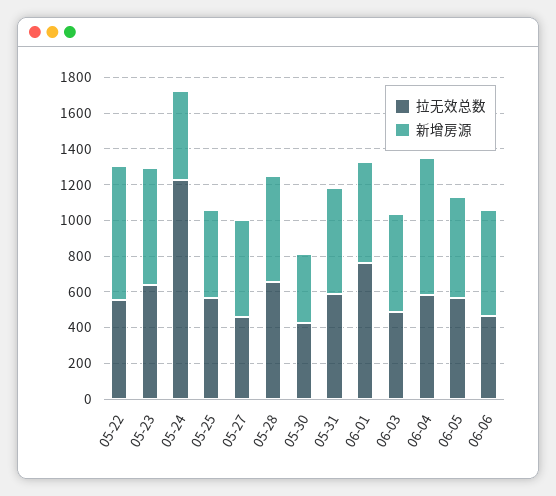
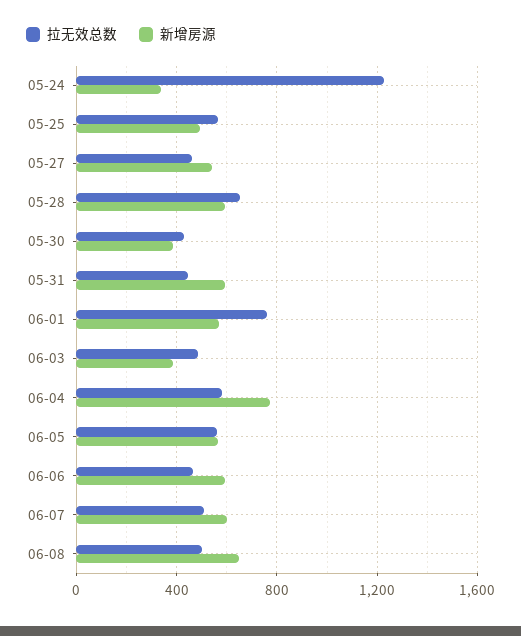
拉无效总数, 05-22: 550 -> none
新增房源, 05-22: 750 -> none
拉无效总数, 05-23: 650 -> none
新增房源, 05-23: 650 -> none
新增房源, 05-24: 500 -> 350
拉无效总数, 05-31: 600 -> 450
新增房源, 06-03: 550 -> 400
拉无效总数, 06-07: none -> 500
新增房源, 06-07: none -> 600
拉无效总数, 06-08: none -> 500
新增房源, 06-08: none -> 650

